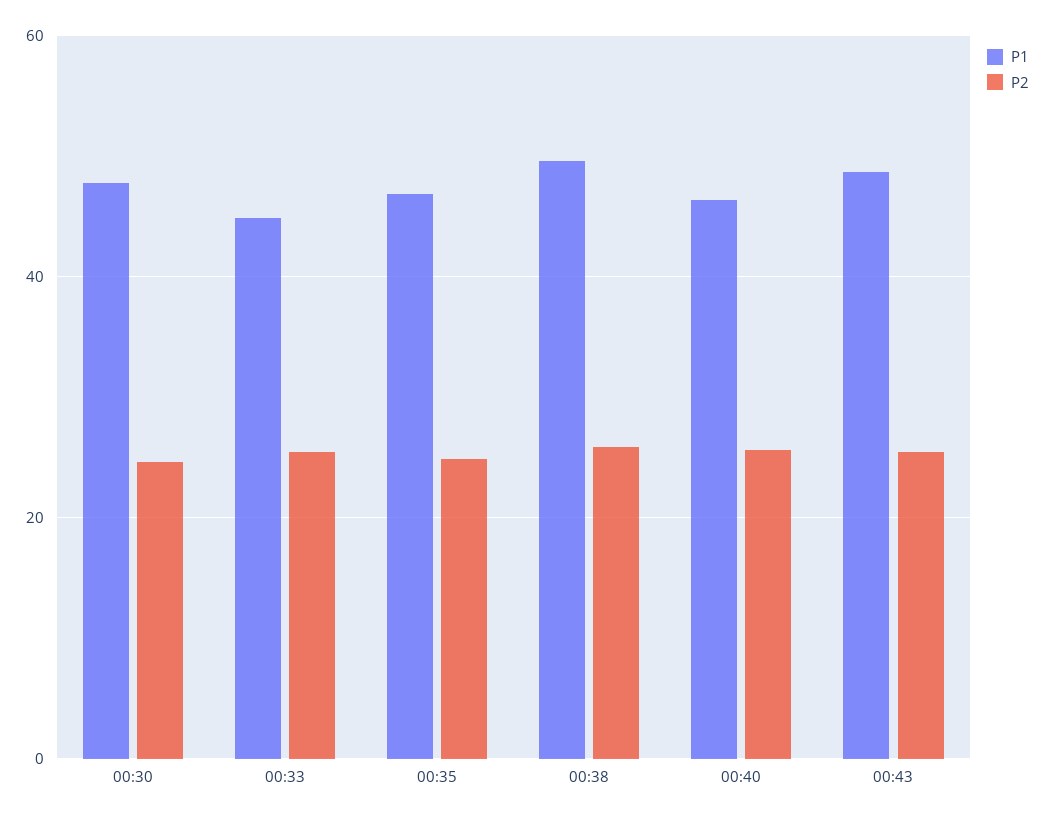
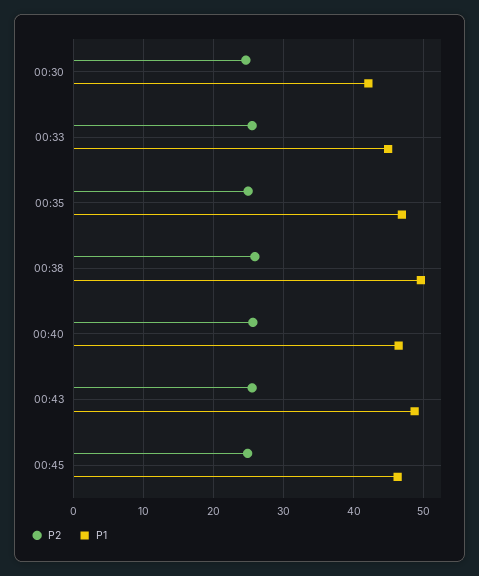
P1, 00:30: 48 -> 42
P2, 00:45: none -> 25
P1, 00:45: none -> 46

